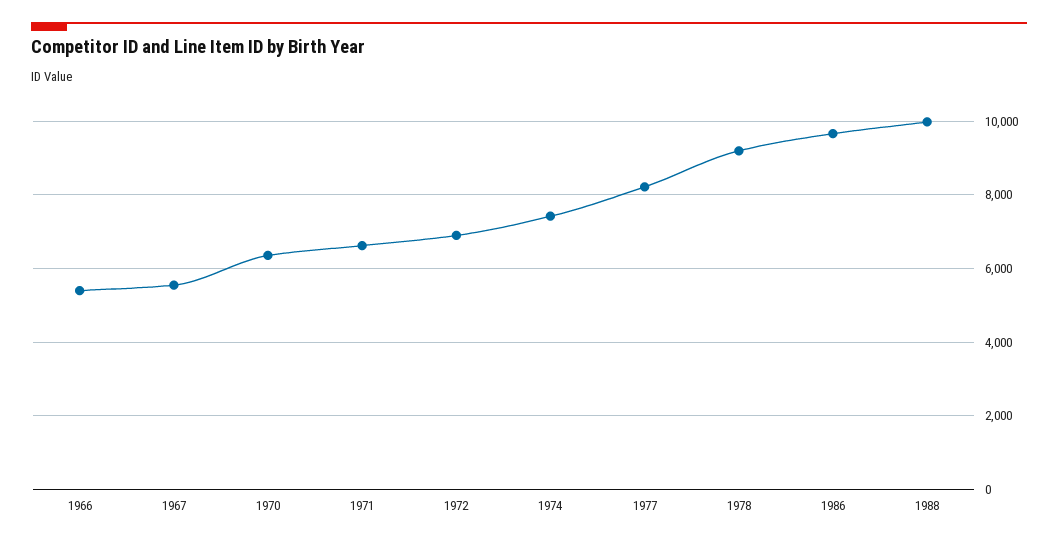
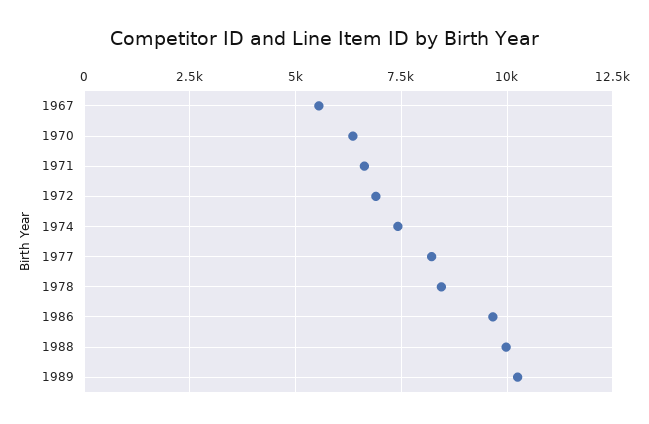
1966: 5400 -> none
1978: 9200 -> 8500
1989: none -> 10250

